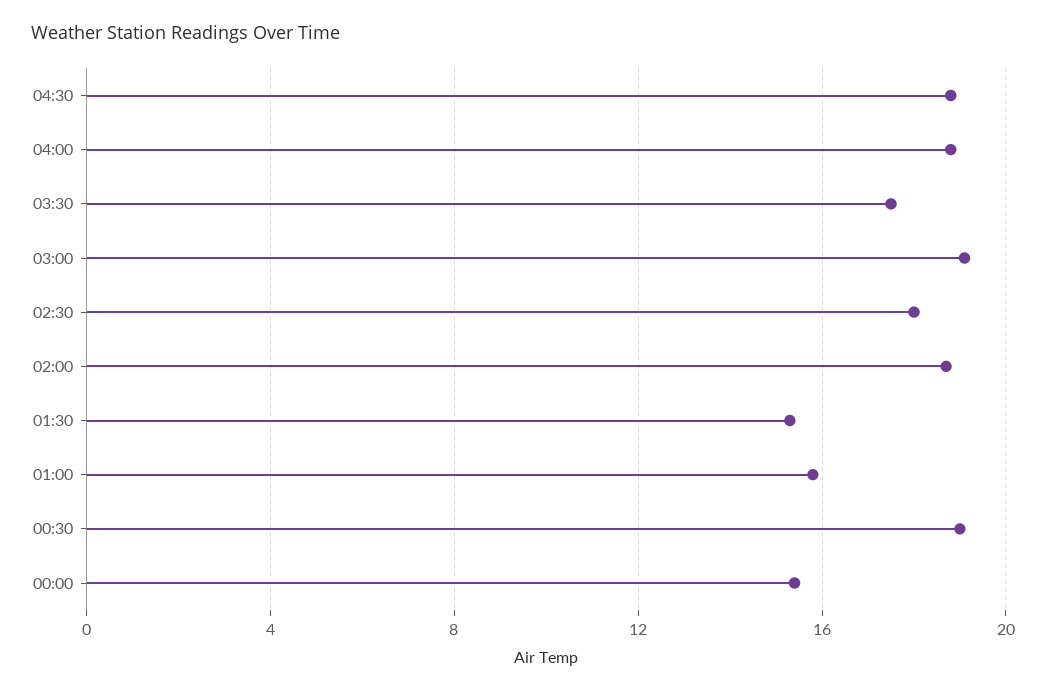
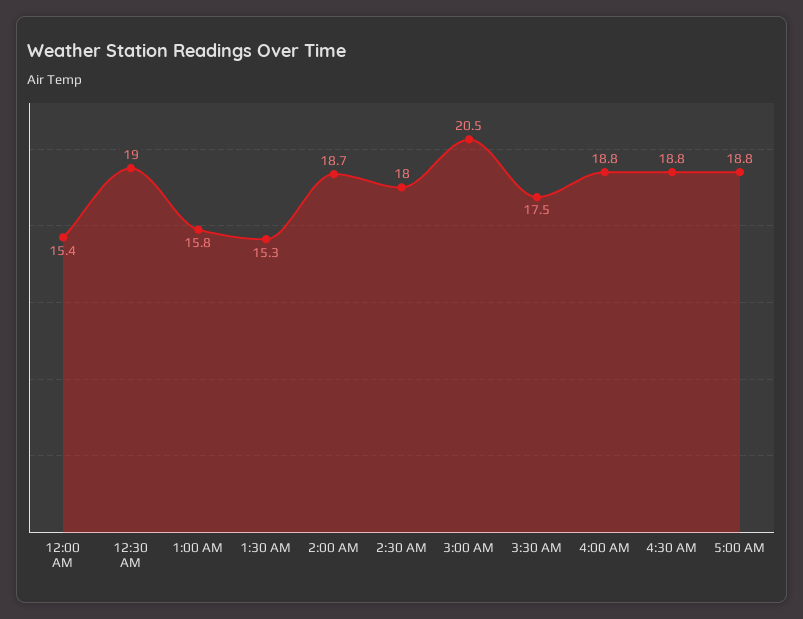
03:00: 19 -> 20.5
5:00 AM: none -> 18.8

